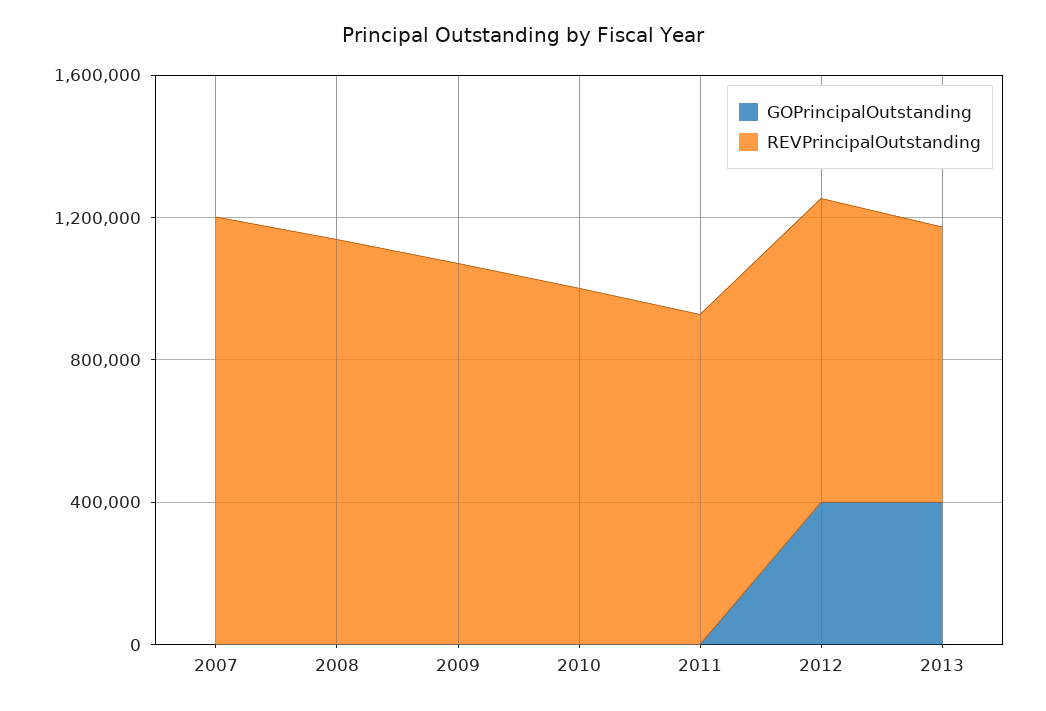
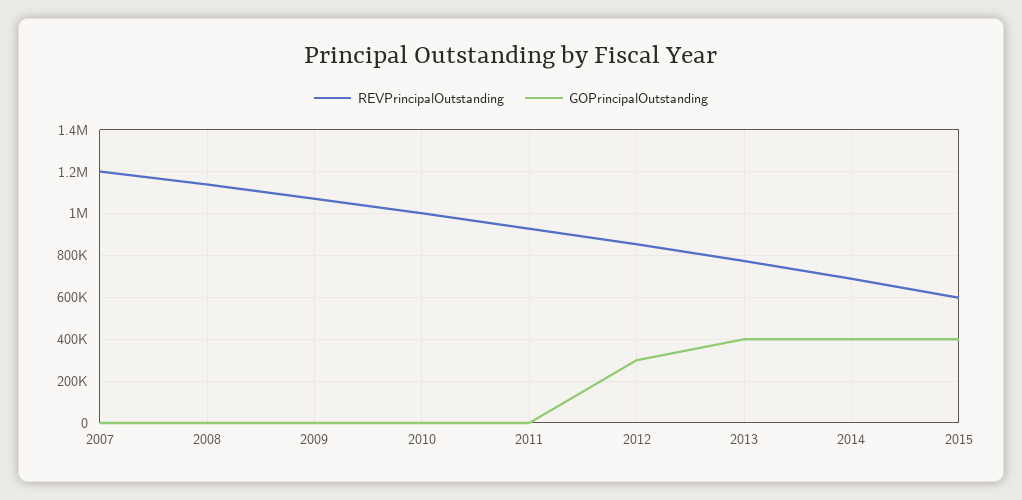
GOPrincipalOutstanding, 2012: 400000 -> 300000
REVPrincipalOutstanding, 2014: none -> 700000
GOPrincipalOutstanding, 2014: none -> 400000
REVPrincipalOutstanding, 2015: none -> 600000
GOPrincipalOutstanding, 2015: none -> 400000

